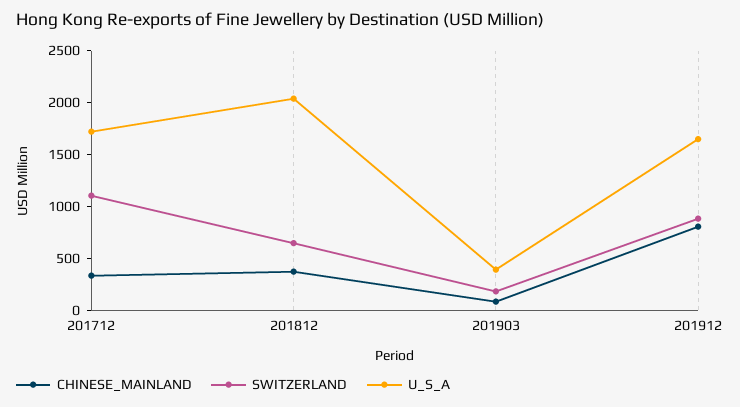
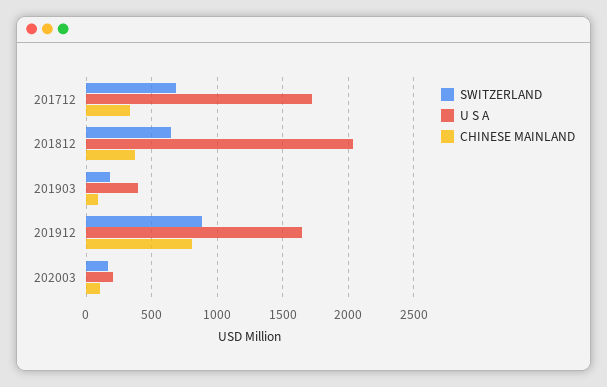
SWITZERLAND, 201712: 1100 -> 700
SWITZERLAND, 202003: none -> 150
U_S_A, 202003: none -> 200
CHINESE_MAINLAND, 202003: none -> 100

